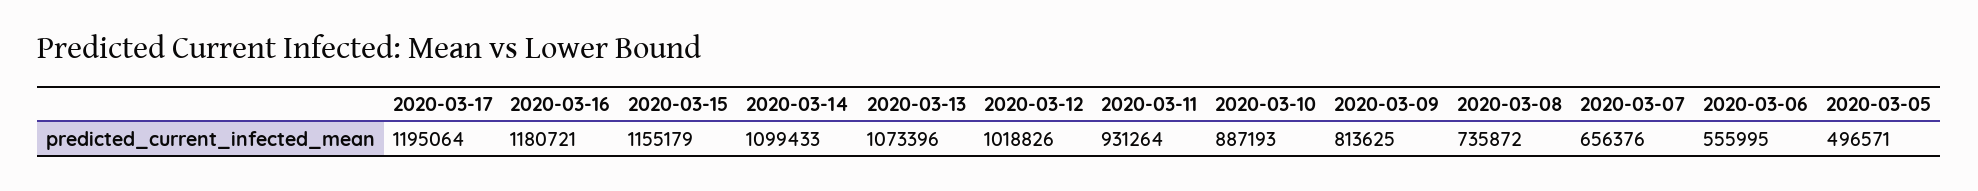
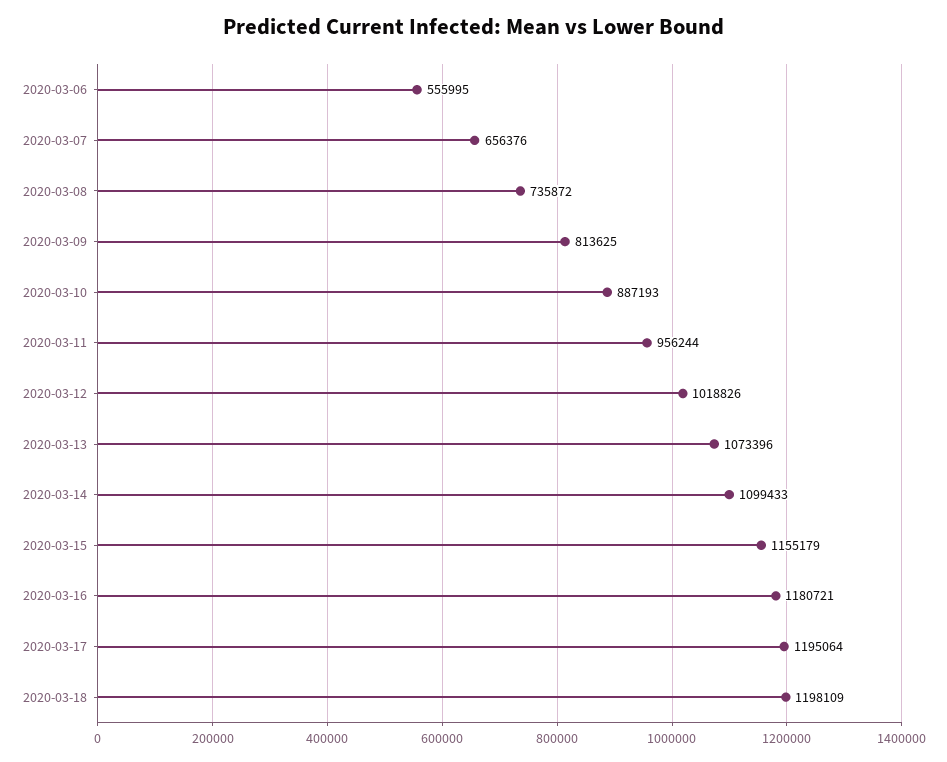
2020-03-11: 931264 -> 956244
2020-03-05: 496571 -> none
2020-03-18: none -> 1198109

